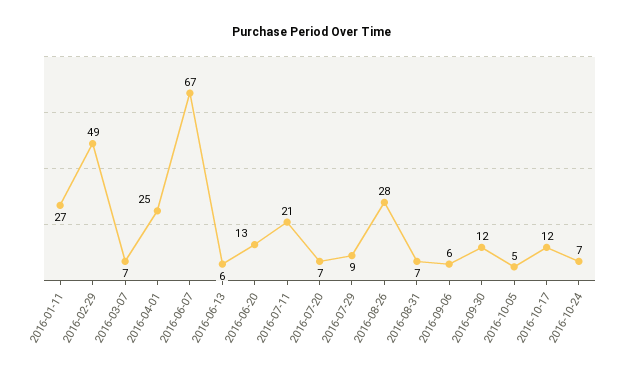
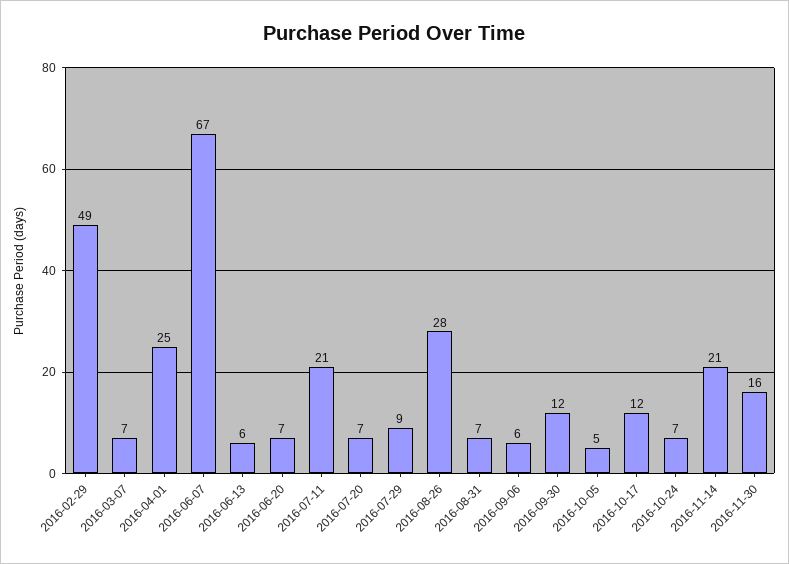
2016-01-11: 27 -> none
2016-06-20: 13 -> 7
2016-11-14: none -> 21
2016-11-30: none -> 16

